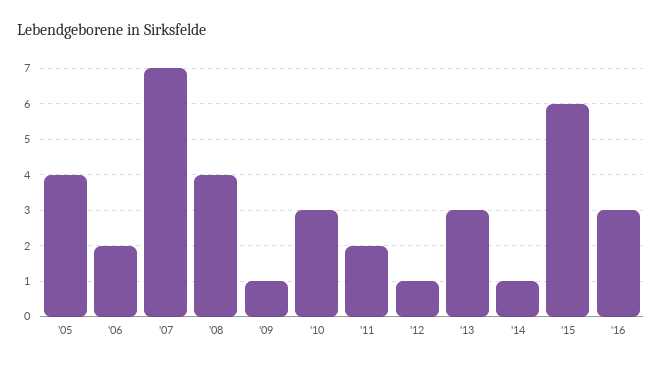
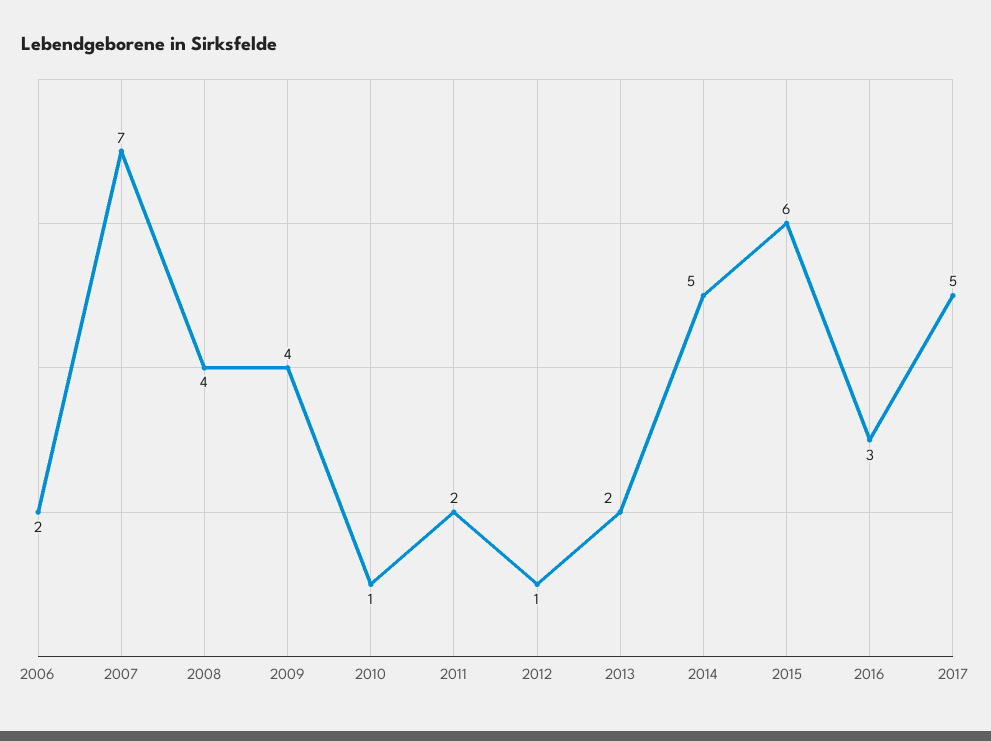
'05: 4 -> none
'09: 1 -> 4
'10: 3 -> 1
'13: 3 -> 2
'14: 1 -> 5
2017: none -> 5

